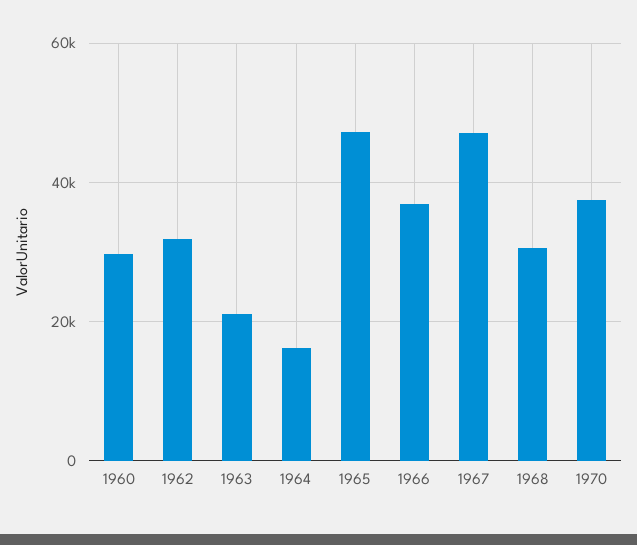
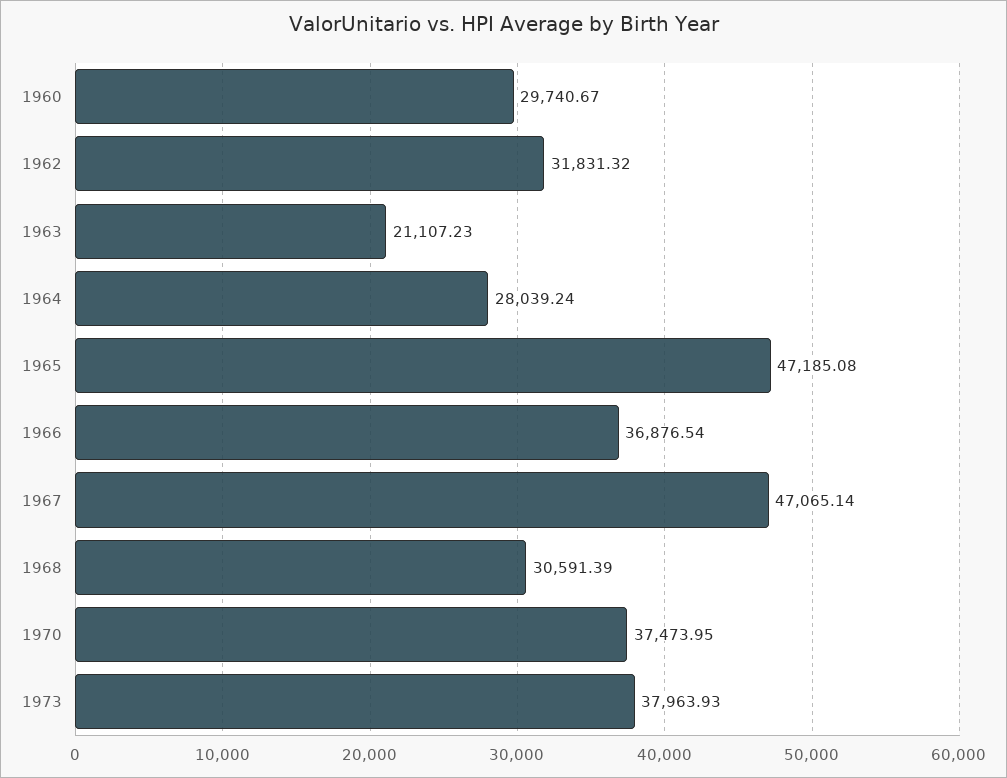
1964: 16000 -> 28039.24
1973: none -> 37963.93

